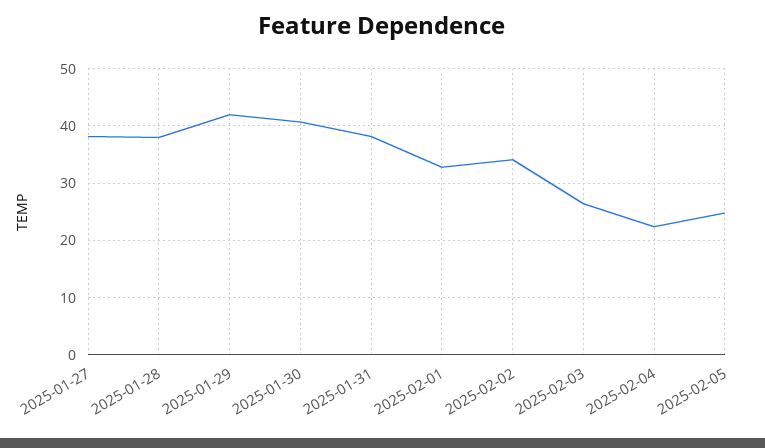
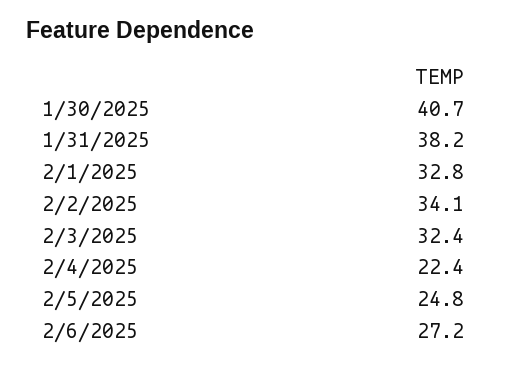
2025-01-27: 38 -> none
2025-01-28: 38 -> none
2025-01-29: 42 -> none
2025-02-03: 26 -> 32.4
2/6/2025: none -> 27.2

